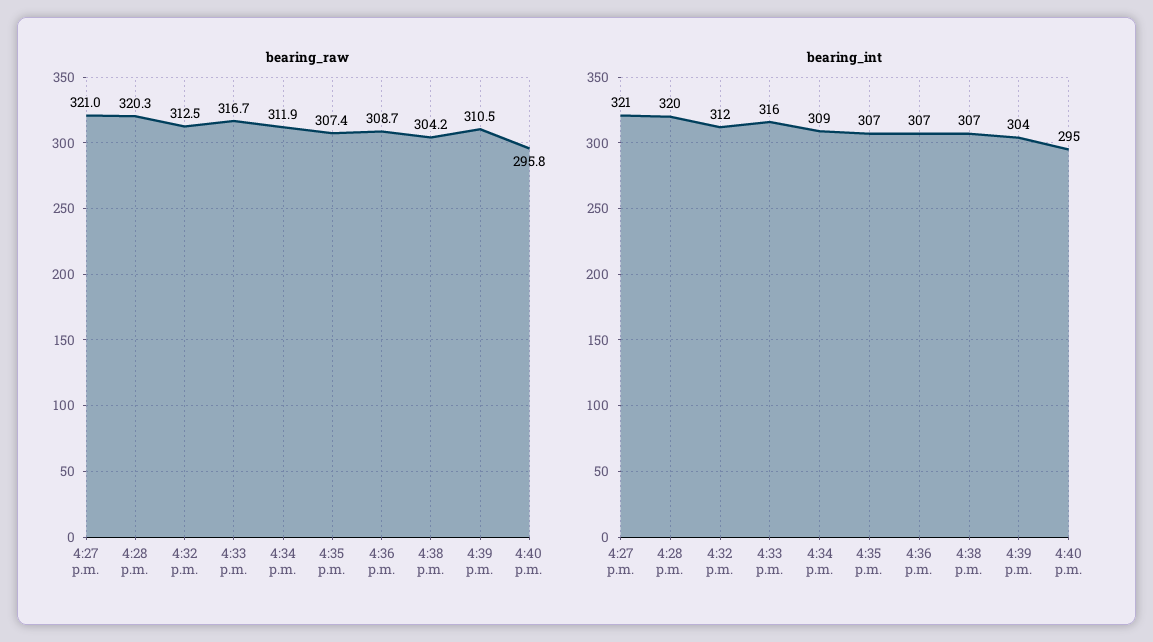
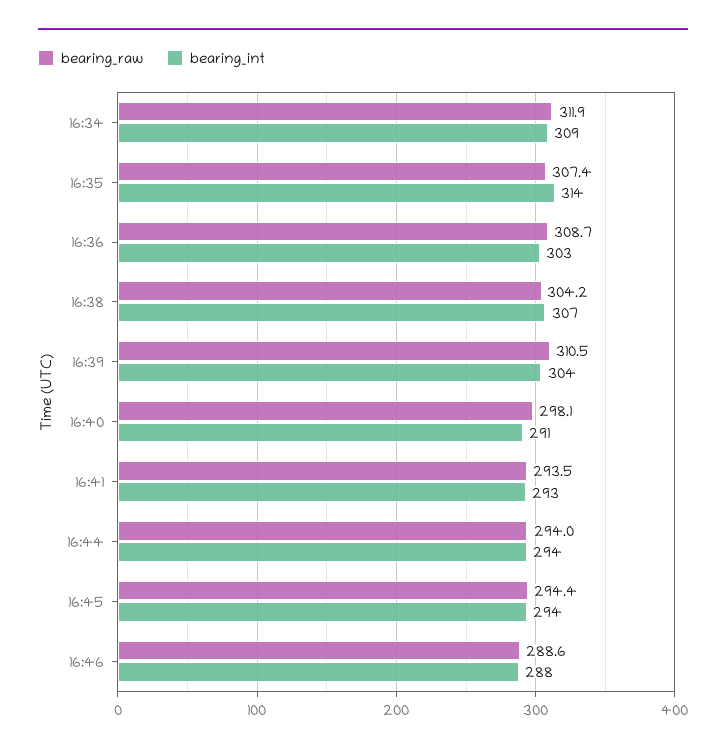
bearing_raw, 4:27 p.m.: 321 -> none
bearing_raw, 4:28 p.m.: 320.3 -> none
bearing_raw, 4:32 p.m.: 312.5 -> none
bearing_raw, 4:33 p.m.: 316.7 -> none
bearing_raw, 4:40 p.m.: 295.8 -> 298.1
bearing_int, 4:27 p.m.: 321 -> none
bearing_int, 4:28 p.m.: 320 -> none
bearing_int, 4:32 p.m.: 312 -> none
bearing_int, 4:33 p.m.: 316 -> none
bearing_int, 4:35 p.m.: 307 -> 314
bearing_int, 4:36 p.m.: 307 -> 303
bearing_int, 4:40 p.m.: 295 -> 291
bearing_raw, 16:41: none -> 293.5
bearing_int, 16:41: none -> 293
bearing_raw, 16:44: none -> 294
bearing_int, 16:44: none -> 294
bearing_raw, 16:45: none -> 294.4
bearing_int, 16:45: none -> 294
bearing_raw, 16:46: none -> 288.6
bearing_int, 16:46: none -> 288

